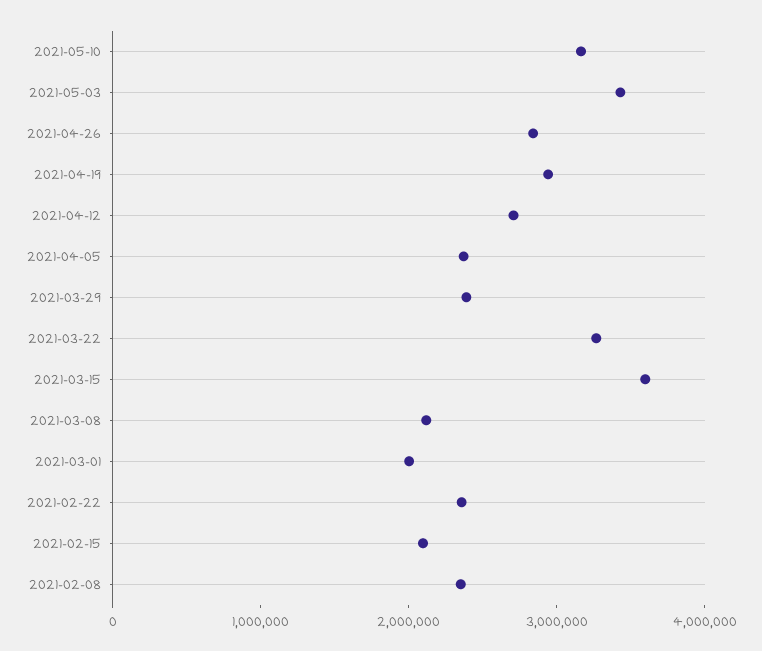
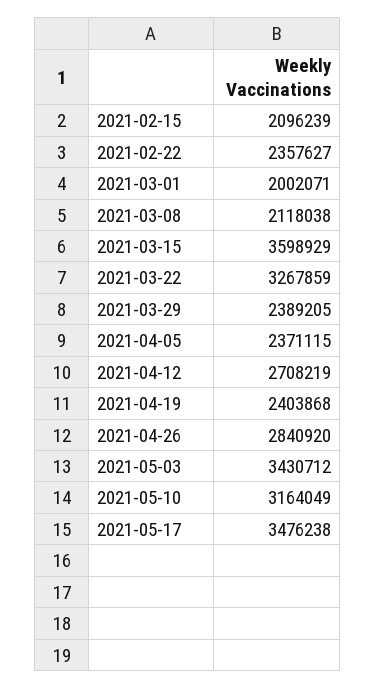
2021-04-19: 3000000 -> 2403868
2021-02-08: 2400000 -> none
2021-05-17: none -> 3476238

